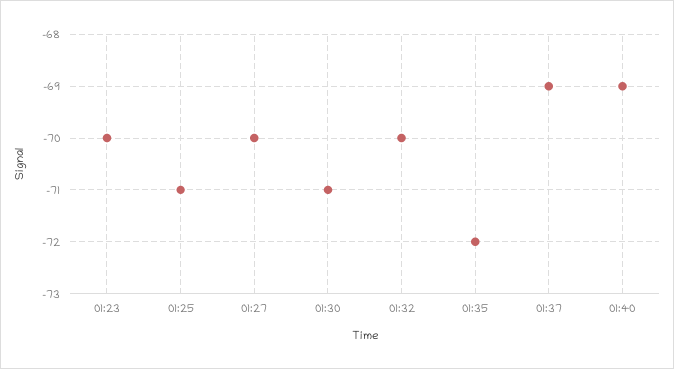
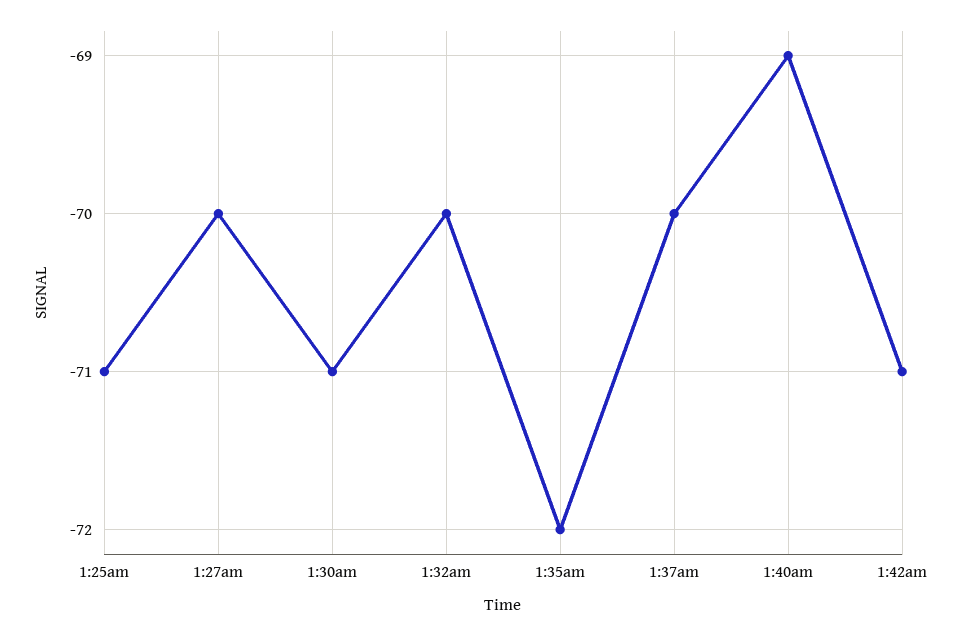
01:23: -70 -> none
01:37: -69 -> -70
1:42am: none -> -71

